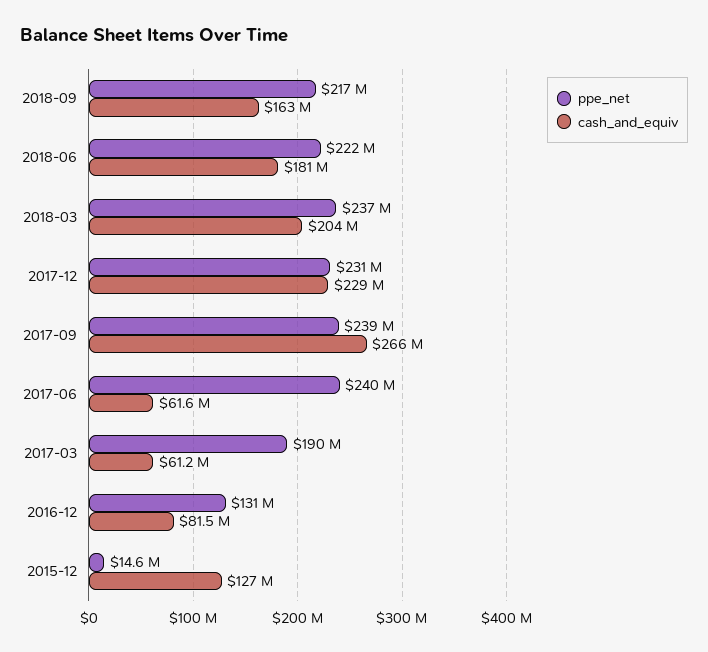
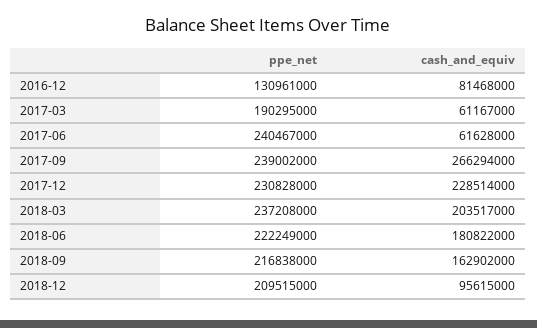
ppe_net, 2015-12: 14600000 -> none
cash_and_equiv, 2015-12: 127000000 -> none
ppe_net, 2018-12: none -> 209515000
cash_and_equiv, 2018-12: none -> 95615000

